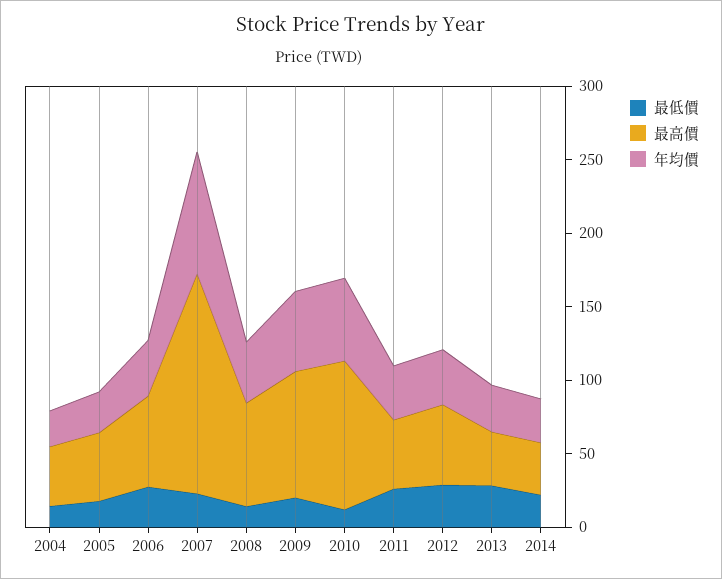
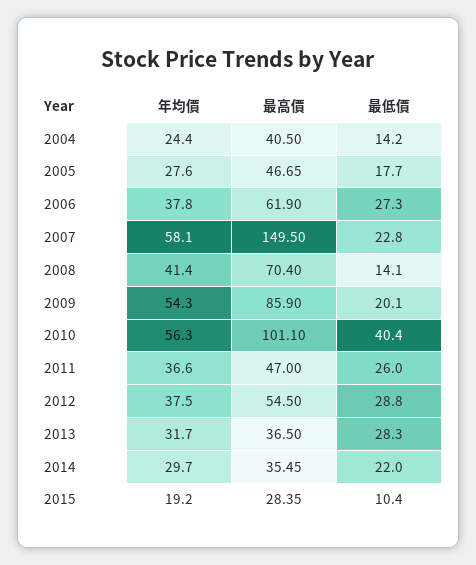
年均價, 2007: 80 -> 58.1
最低價, 2010: 10 -> 40.4
年均價, 2015: none -> 19.2
最高價, 2015: none -> 28.35
最低價, 2015: none -> 10.4

